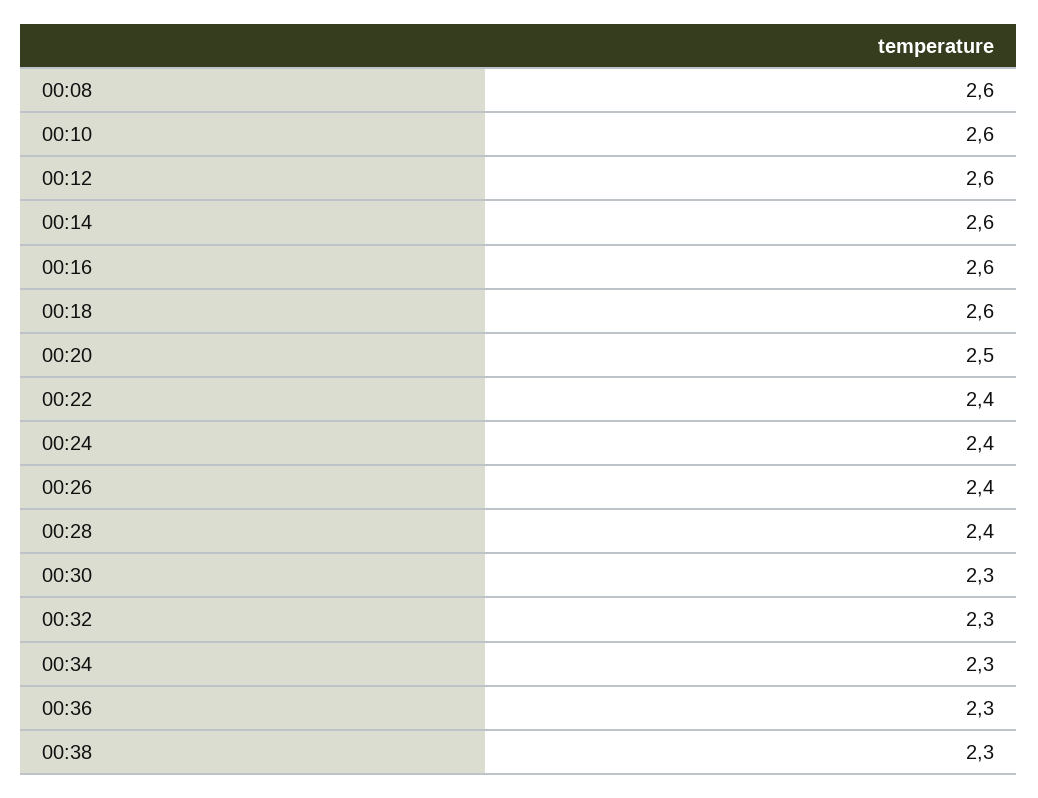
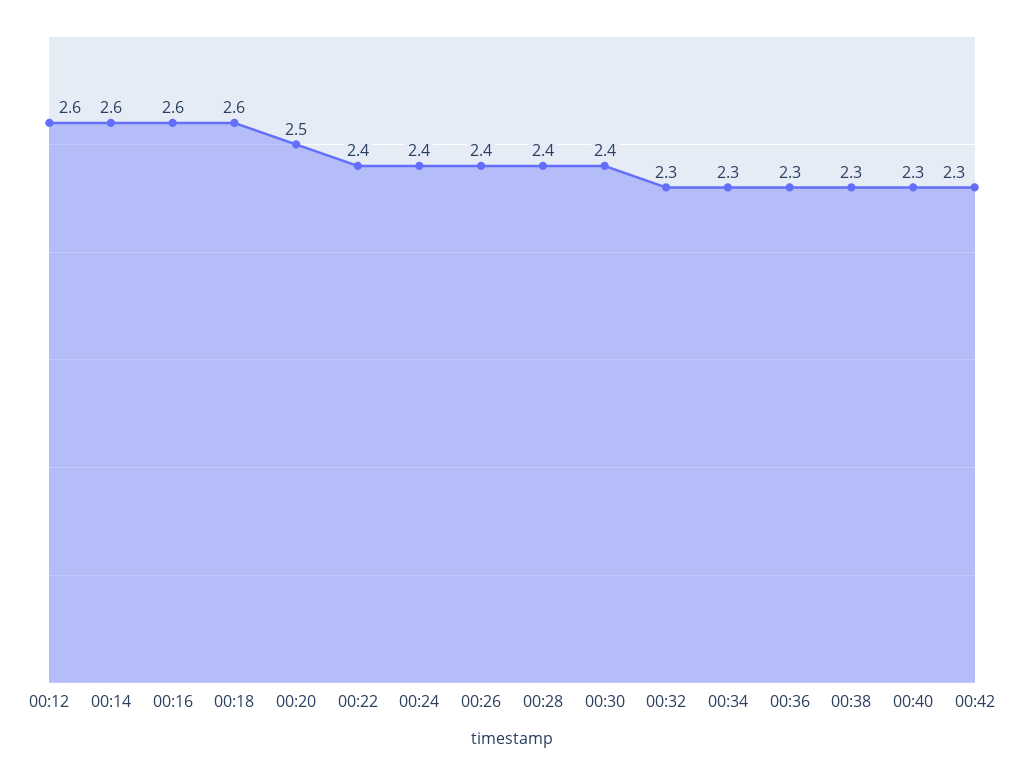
00:08: 2.6 -> none
00:10: 2.6 -> none
00:30: 2.3 -> 2.4
00:40: none -> 2.3
00:42: none -> 2.3

